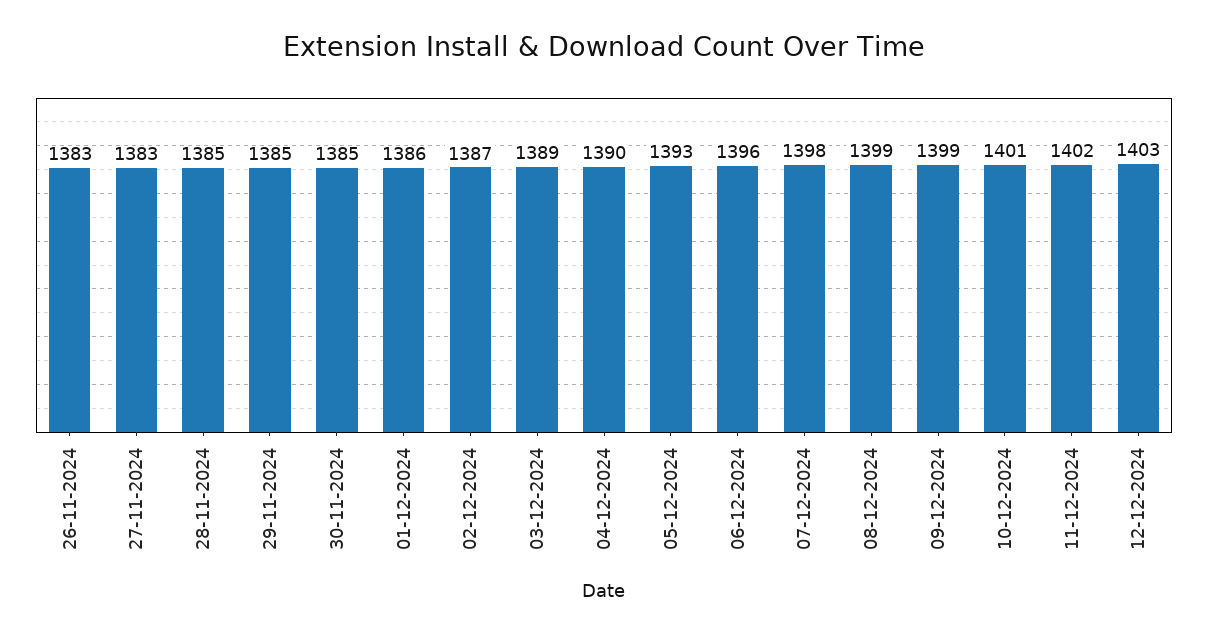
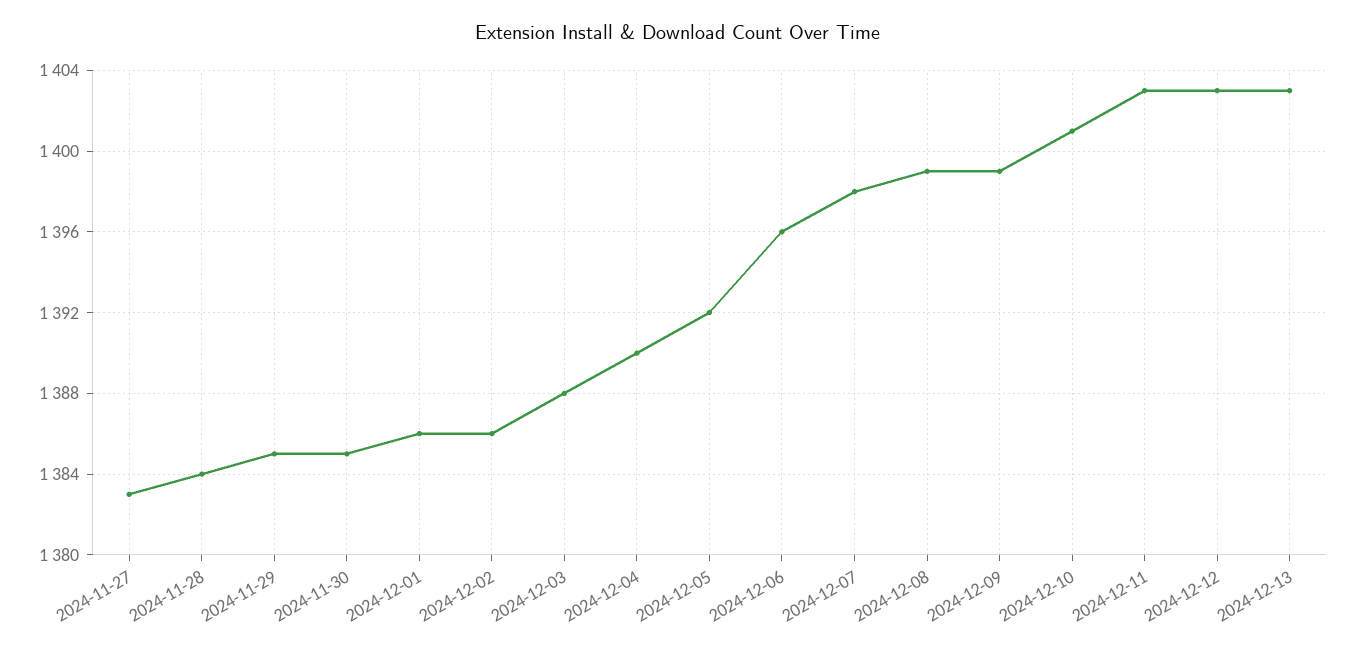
26-11-2024: 1383 -> none
28-11-2024: 1385 -> 1384
02-12-2024: 1387 -> 1386
03-12-2024: 1389 -> 1388
05-12-2024: 1393 -> 1392
11-12-2024: 1402 -> 1403
2024-12-13: none -> 1403

